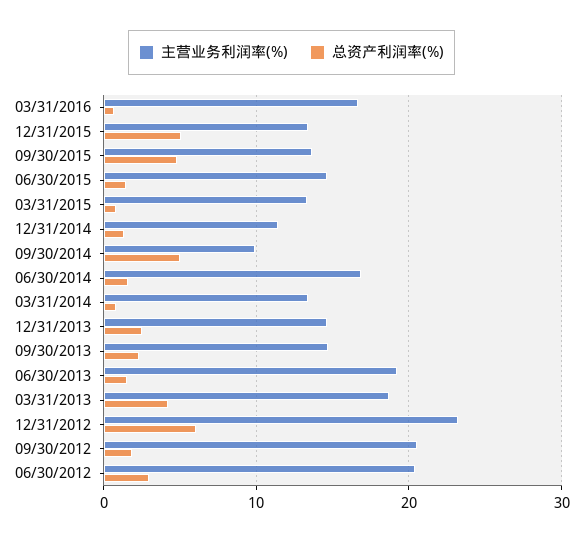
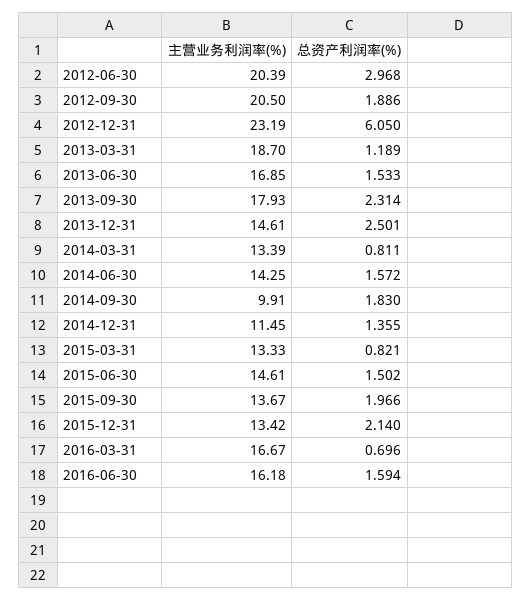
总资产利润率(%), 12/31/2015: 5 -> 2.14
总资产利润率(%), 09/30/2015: 5 -> 1.966
总资产利润率(%), 09/30/2014: 5 -> 1.83
主营业务利润率(%), 06/30/2014: 17 -> 14.25
主营业务利润率(%), 09/30/2013: 15 -> 17.93
主营业务利润率(%), 06/30/2013: 19 -> 16.85
总资产利润率(%), 03/31/2013: 4 -> 1.189
主营业务利润率(%), 2016-06-30: none -> 16.18
总资产利润率(%), 2016-06-30: none -> 1.594

